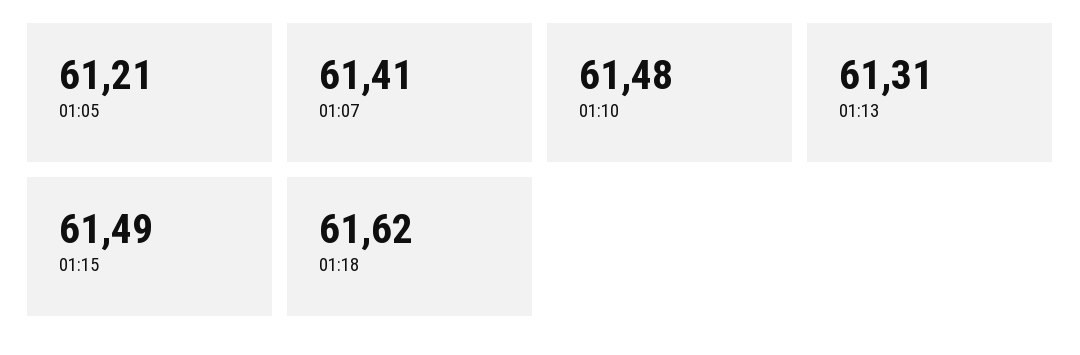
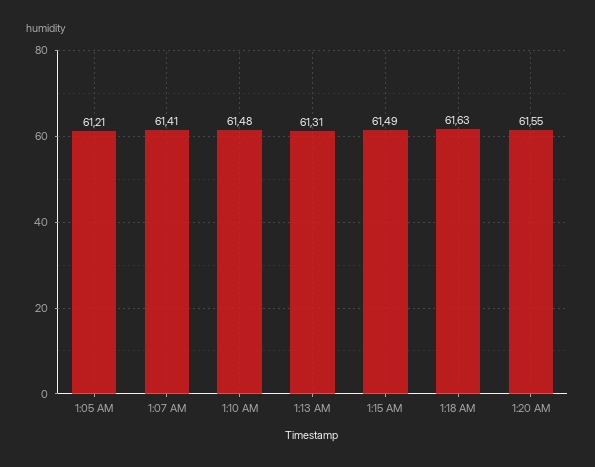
01:18: 61.62 -> 61.63
1:20 AM: none -> 61.55

